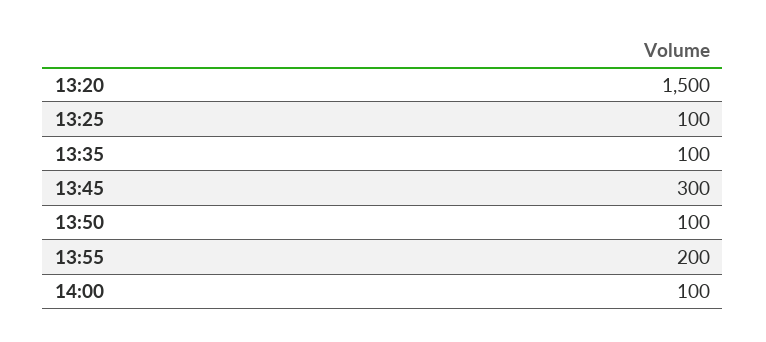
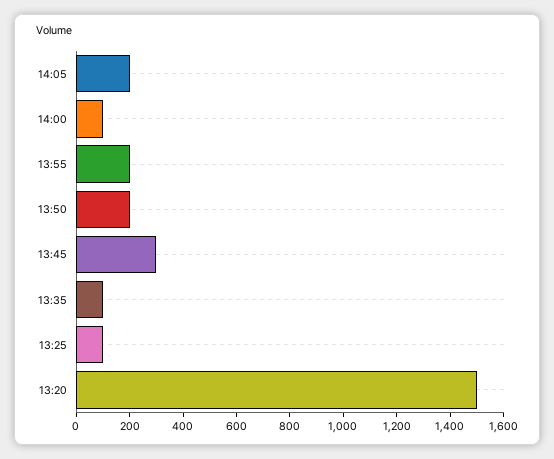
13:50: 100 -> 200
14:05: none -> 200

